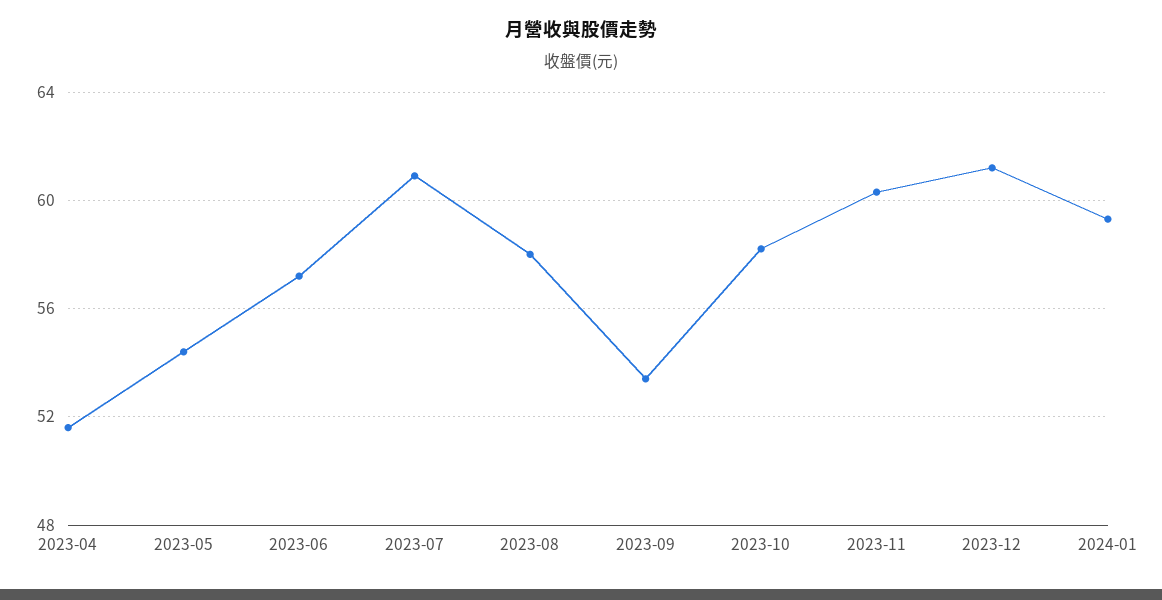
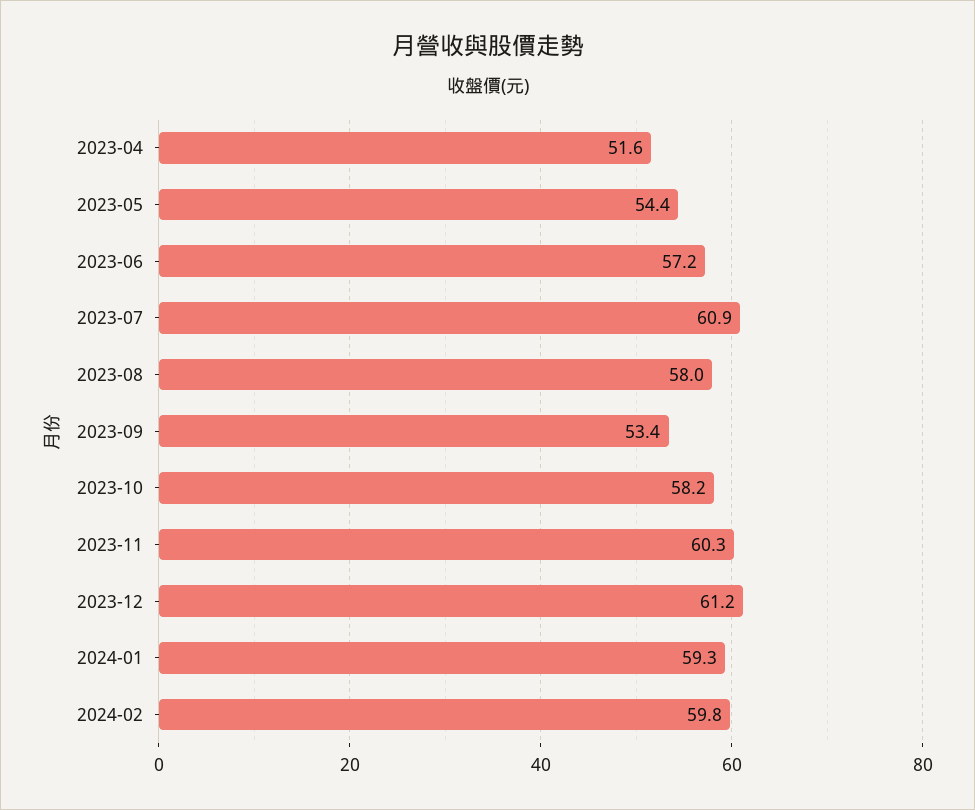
2024-02: none -> 59.8

